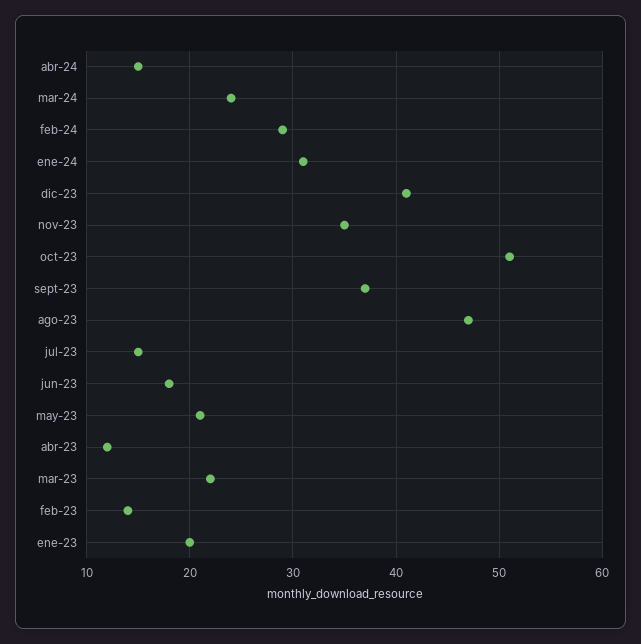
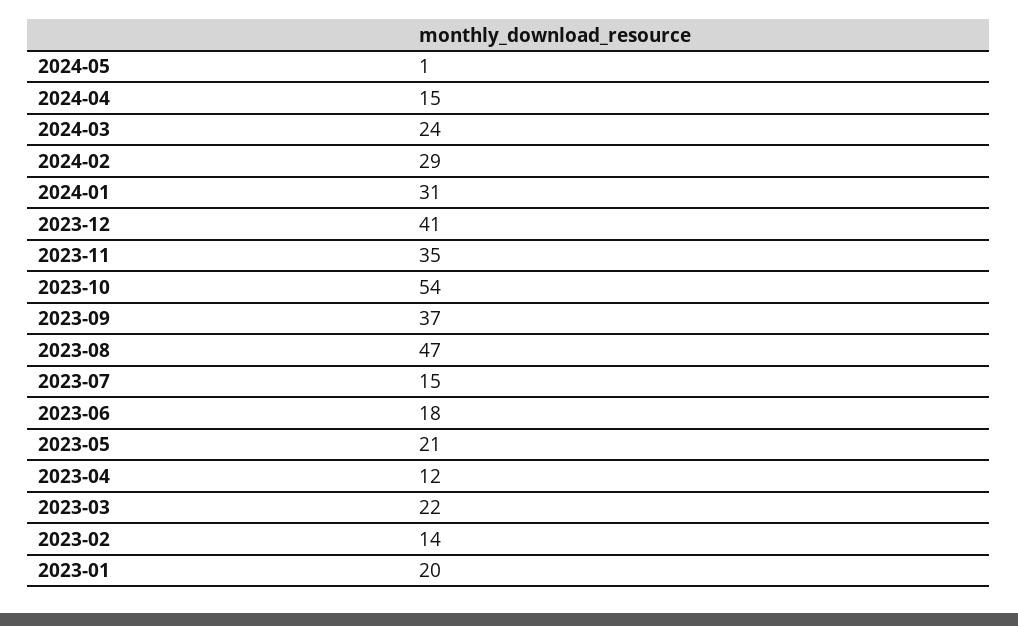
oct-23: 51 -> 54
2024-05: none -> 1

